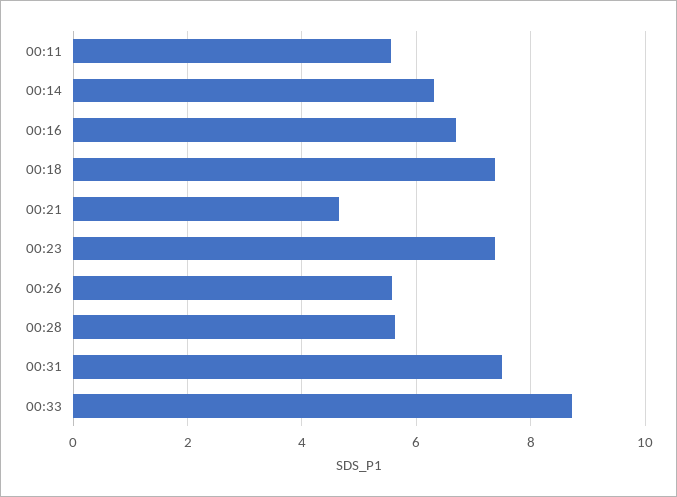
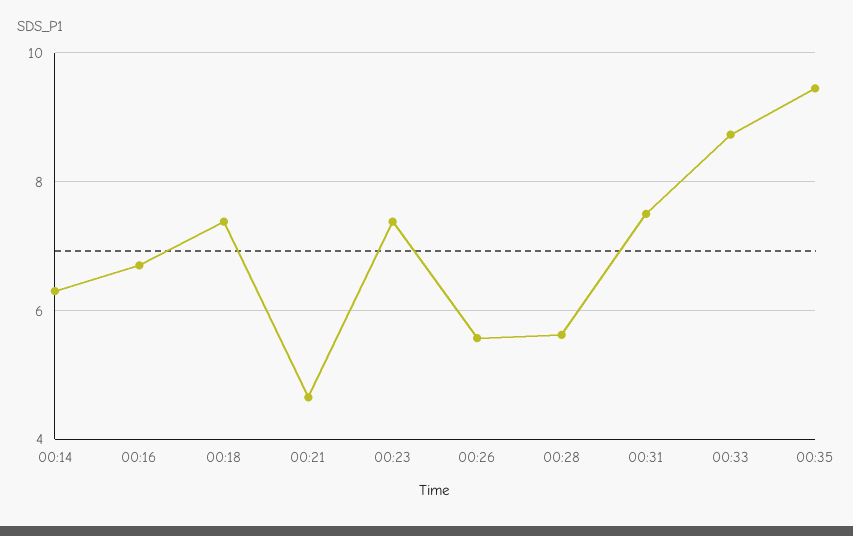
00:11: 5.6 -> none
00:35: none -> 9.4

